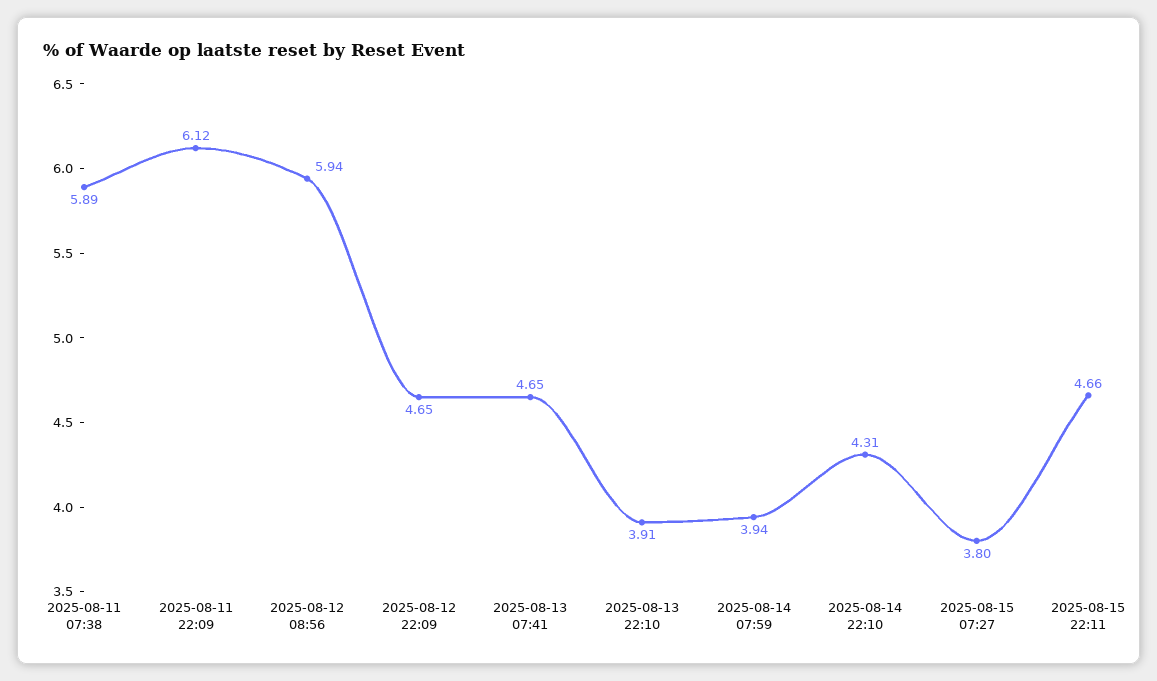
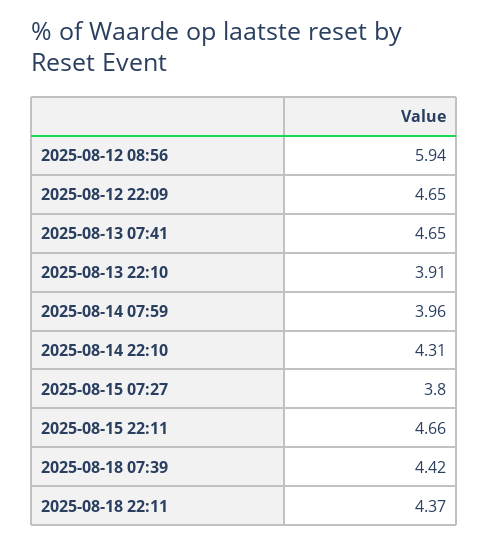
2025-08-11 07:38: 5.89 -> none
2025-08-11 22:09: 6.12 -> none
2025-08-14 07:59: 3.94 -> 3.96
2025-08-18 07:39: none -> 4.42
2025-08-18 22:11: none -> 4.37

